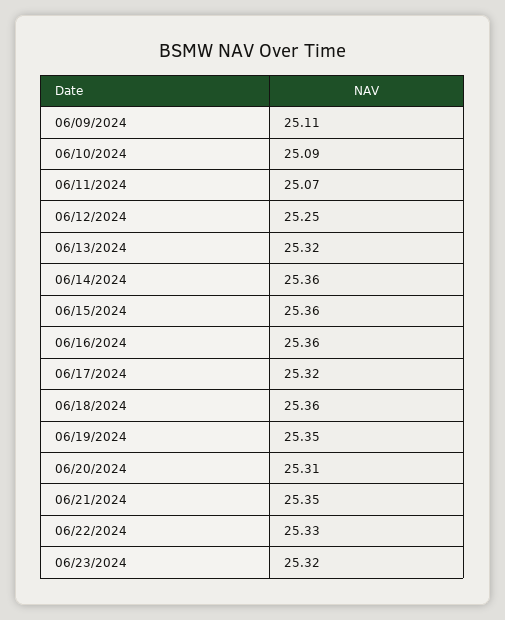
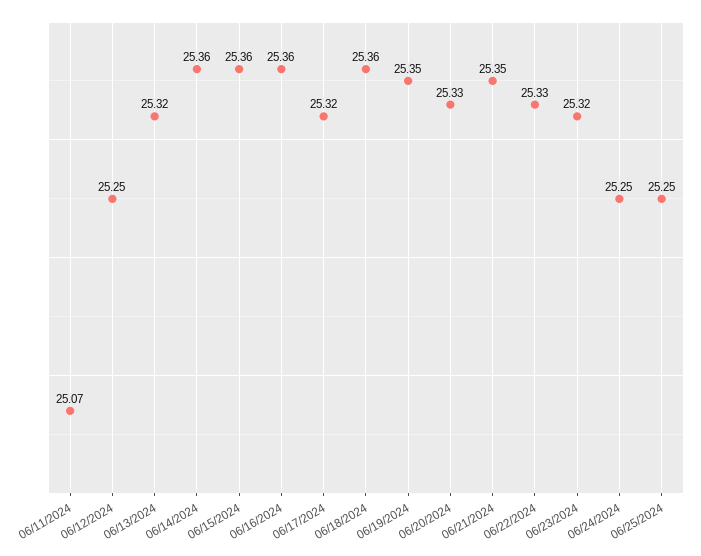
06/09/2024: 25.11 -> none
06/10/2024: 25.09 -> none
06/20/2024: 25.31 -> 25.33
06/24/2024: none -> 25.25
06/25/2024: none -> 25.25

